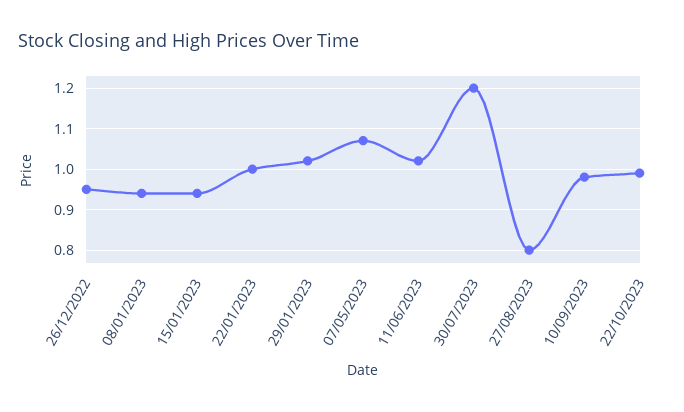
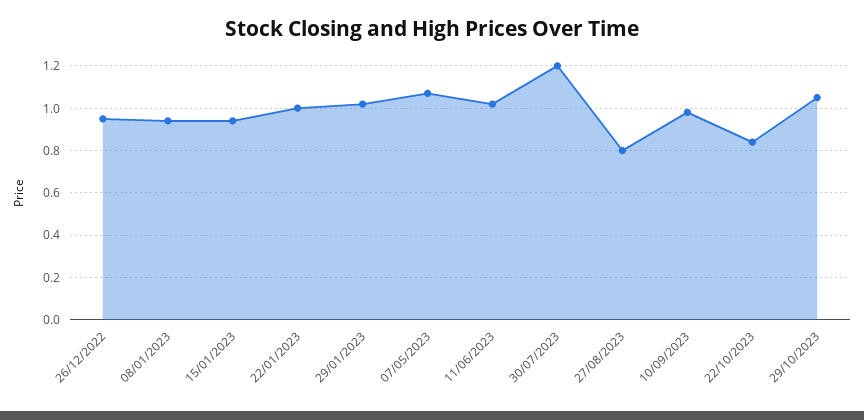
22/10/2023: 1 -> 0.85
29/10/2023: none -> 1.05

